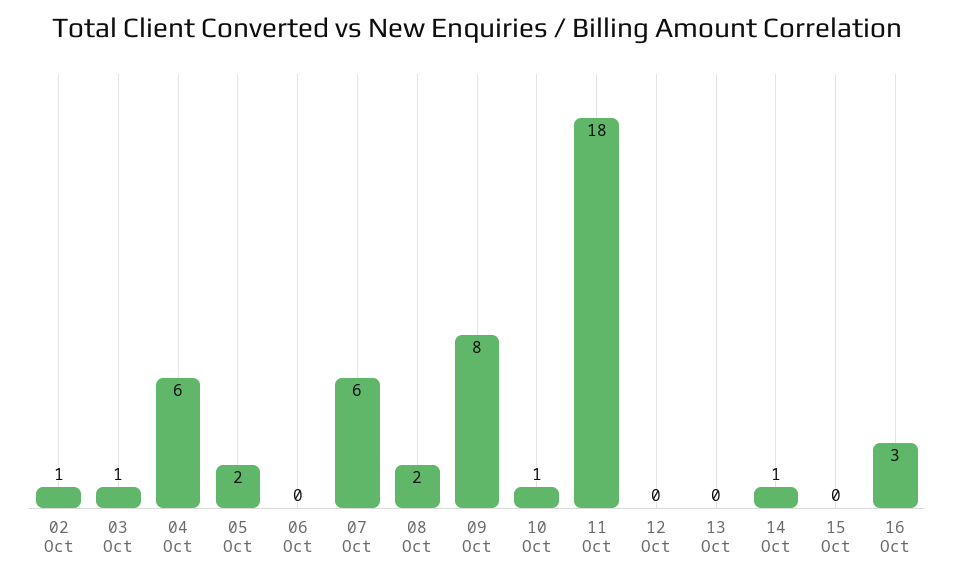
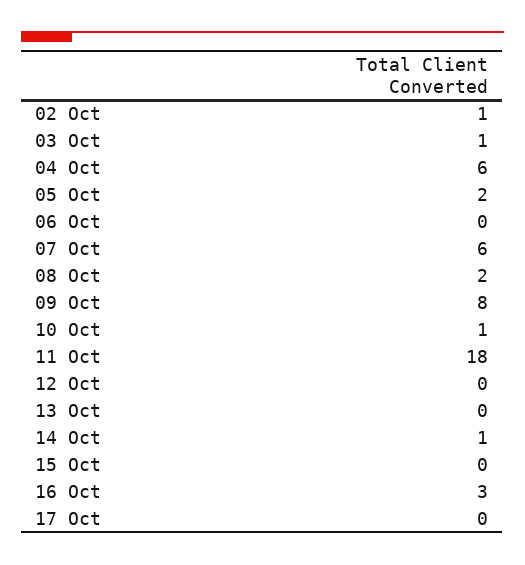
17 Oct: none -> 0

